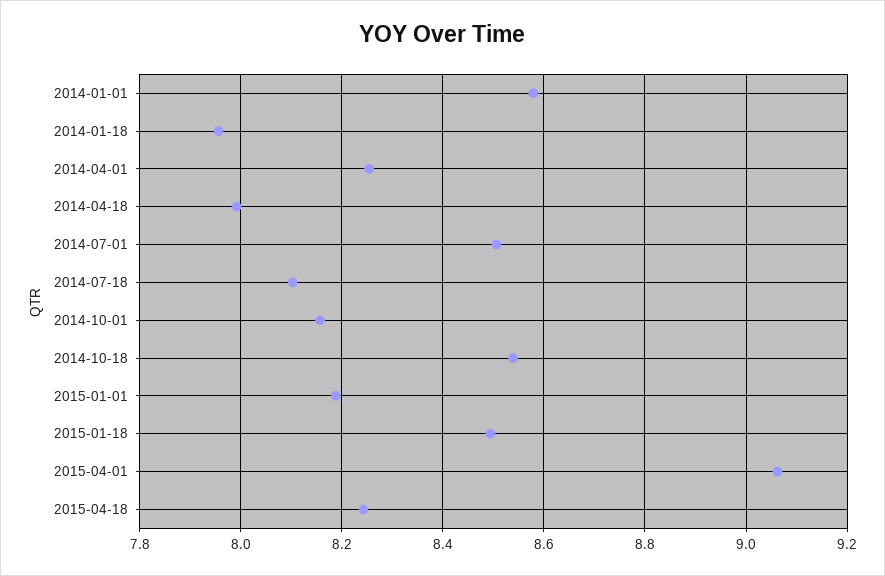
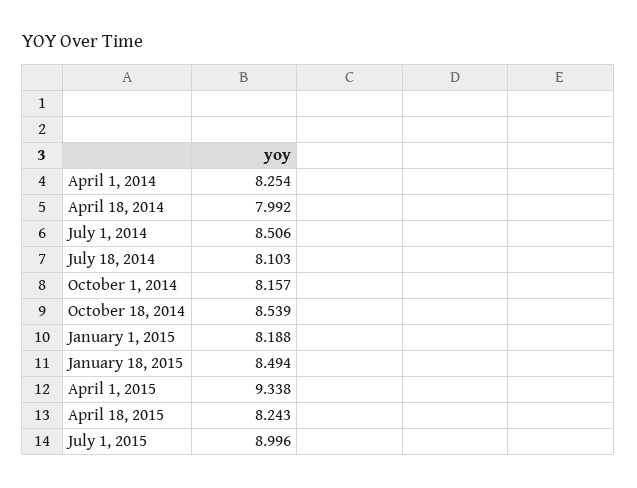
2014-01-01: 8.58 -> none
2014-01-18: 7.96 -> none
2015-04-01: 9.06 -> 9.338
July 1, 2015: none -> 8.996

